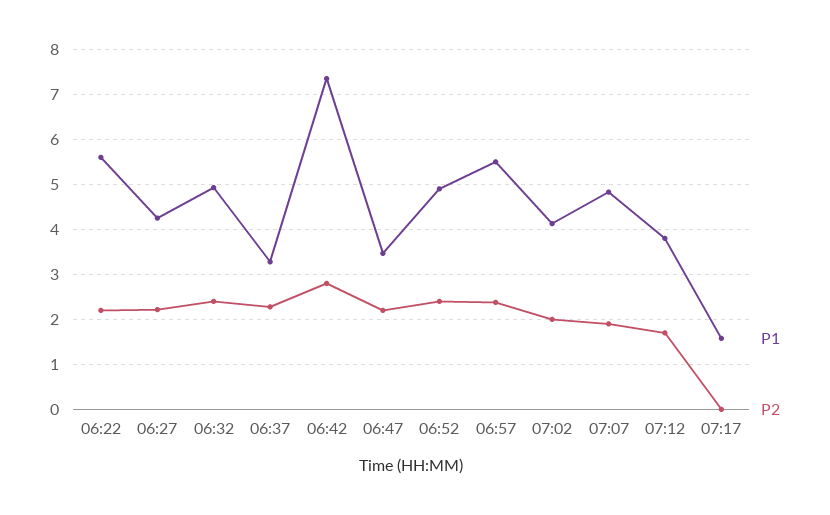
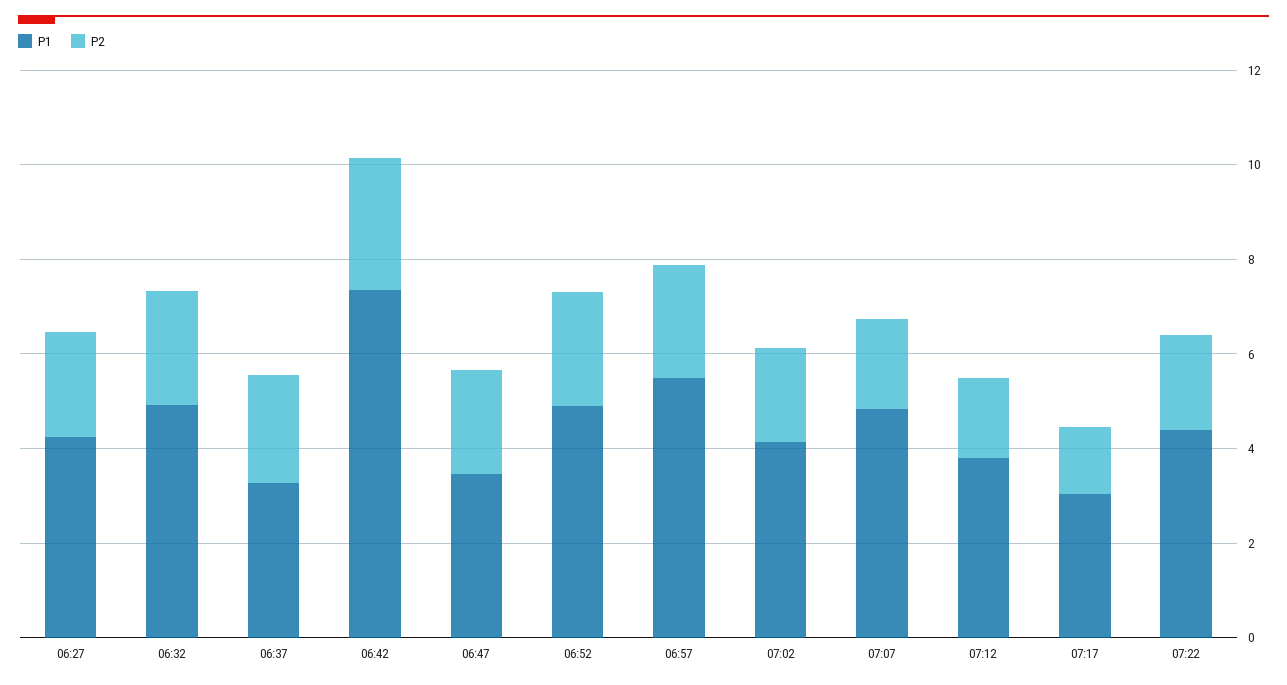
P1, 06:22: 5.6 -> none
P2, 06:22: 2.2 -> none
P1, 07:17: 1.6 -> 3
P2, 07:17: 0 -> 1.5
P1, 07:22: none -> 4.5
P2, 07:22: none -> 2

